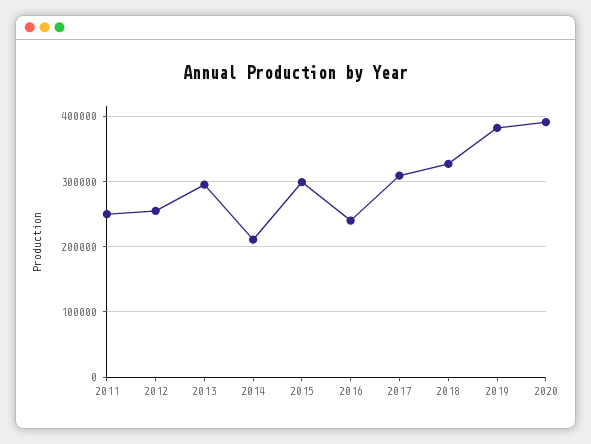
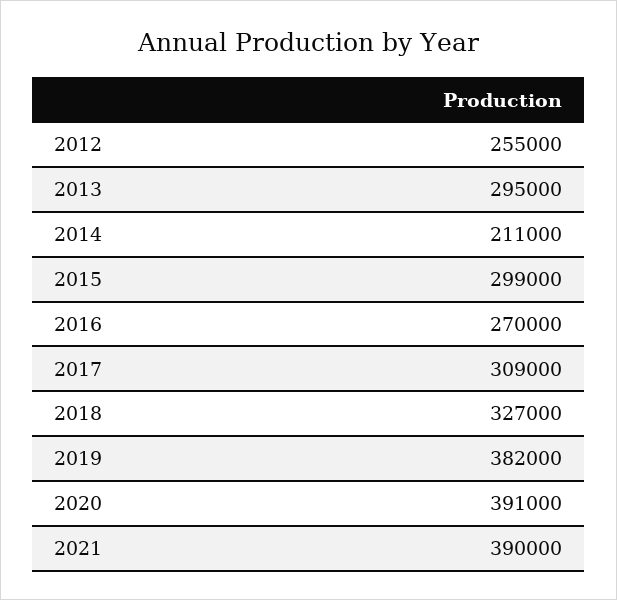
2011: 250000 -> none
2016: 240000 -> 270000
2021: none -> 390000

